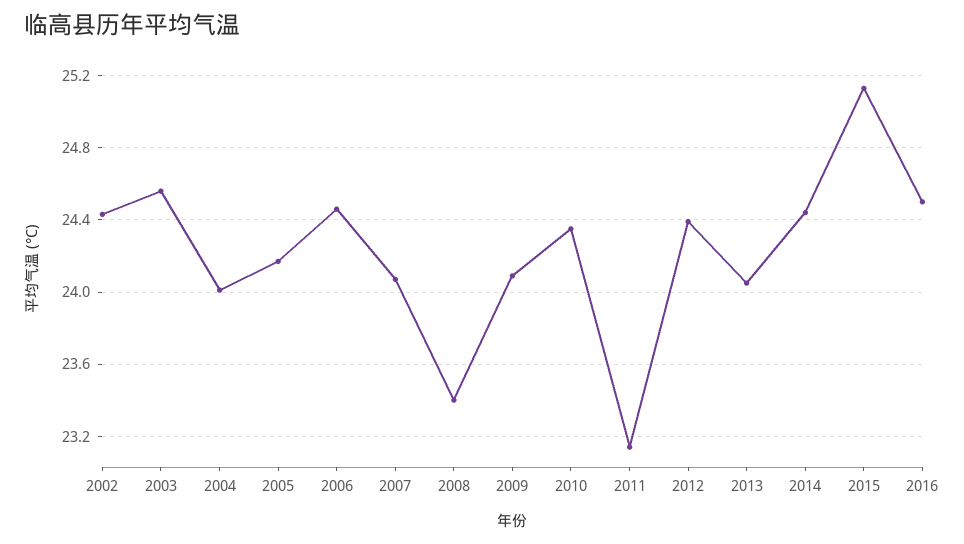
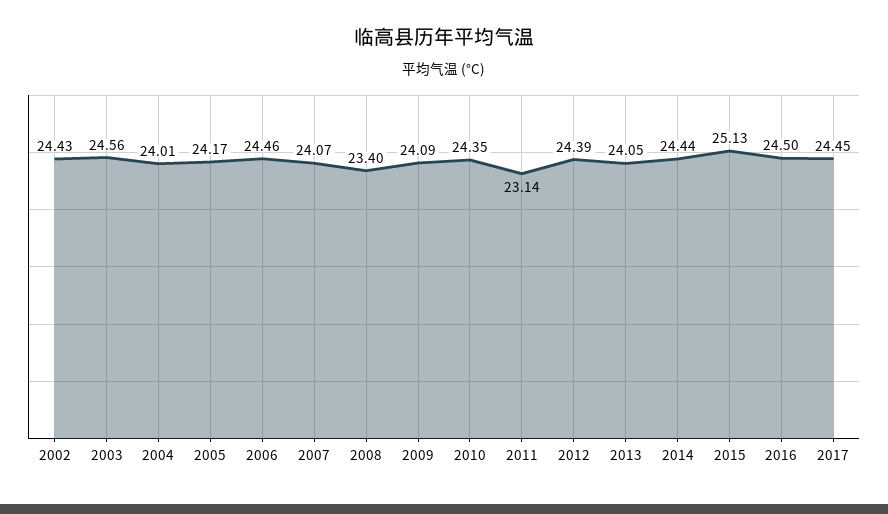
2017: none -> 24.45

